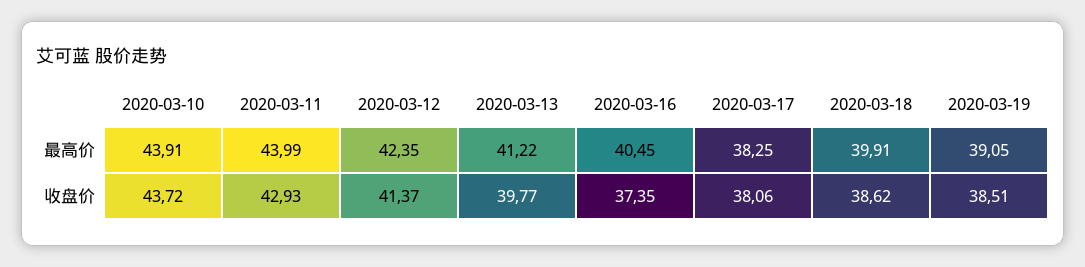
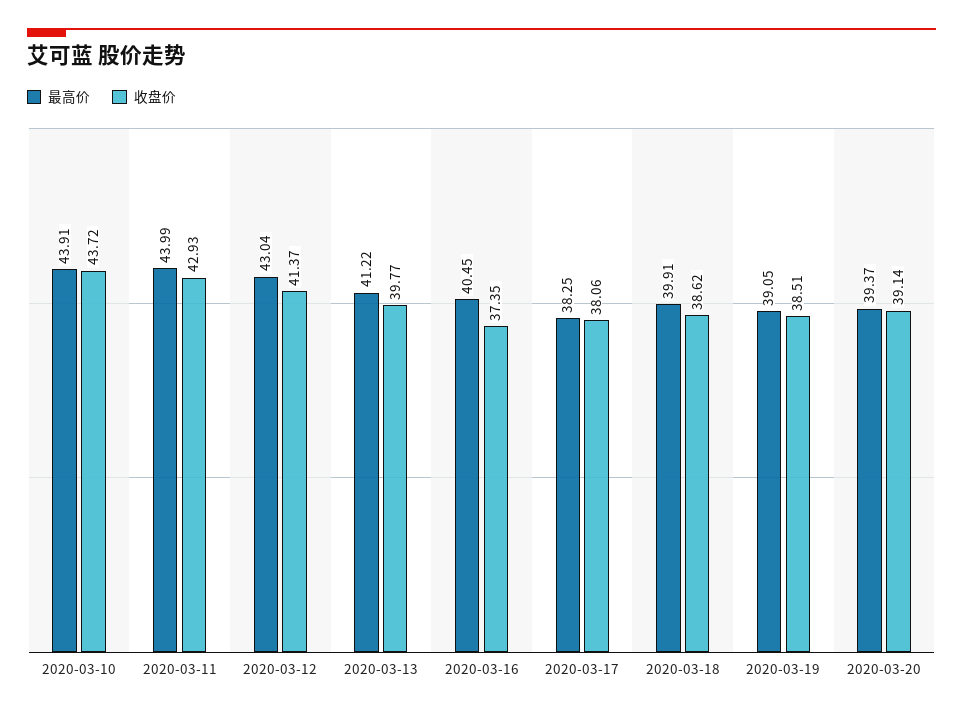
最高价, 2020-03-12: 42.35 -> 43.04
最高价, 2020-03-20: none -> 39.37
收盘价, 2020-03-20: none -> 39.14

